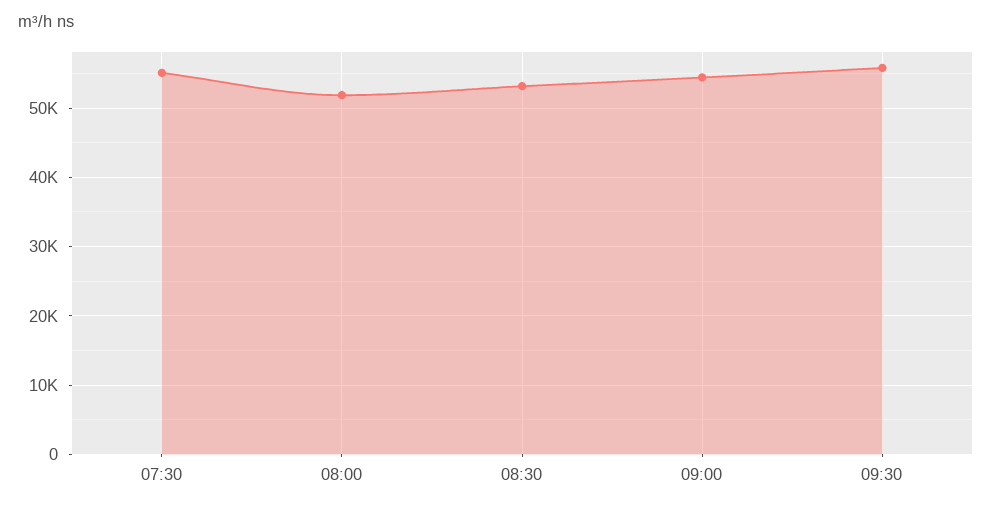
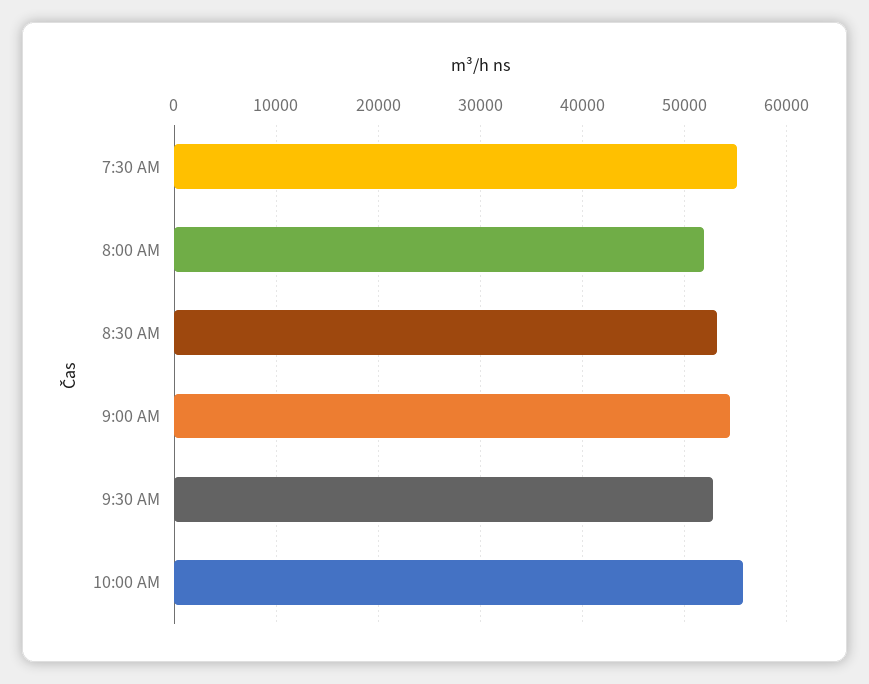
09:30: 56000 -> 53000
10:00 AM: none -> 56000

